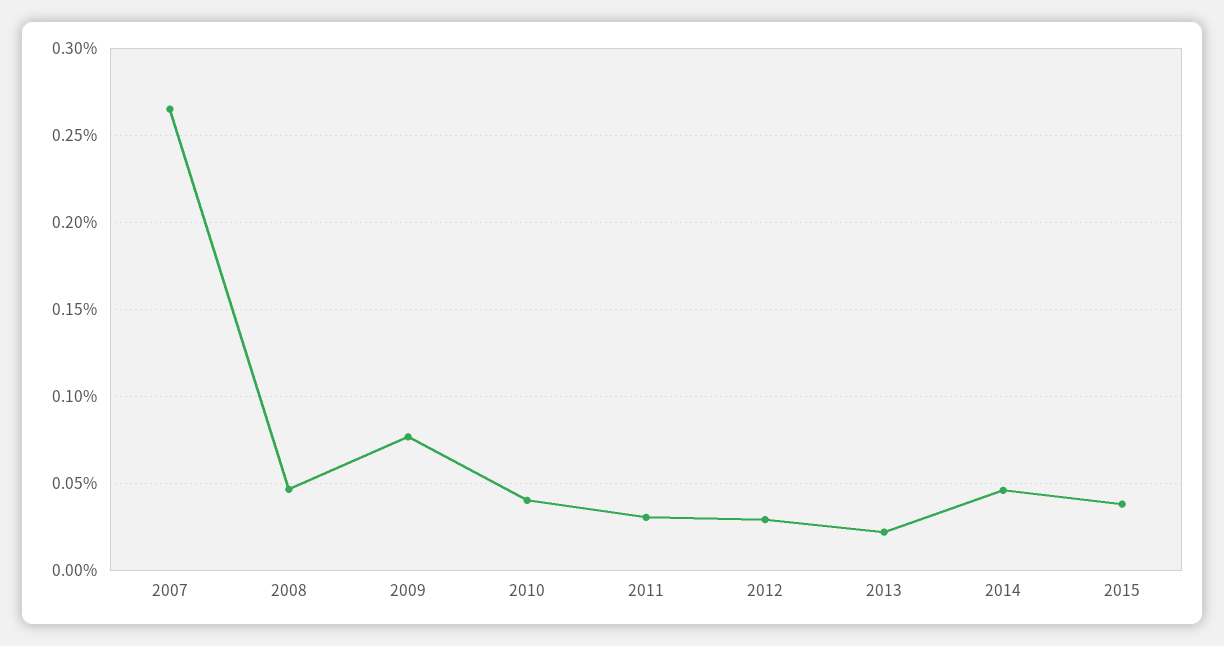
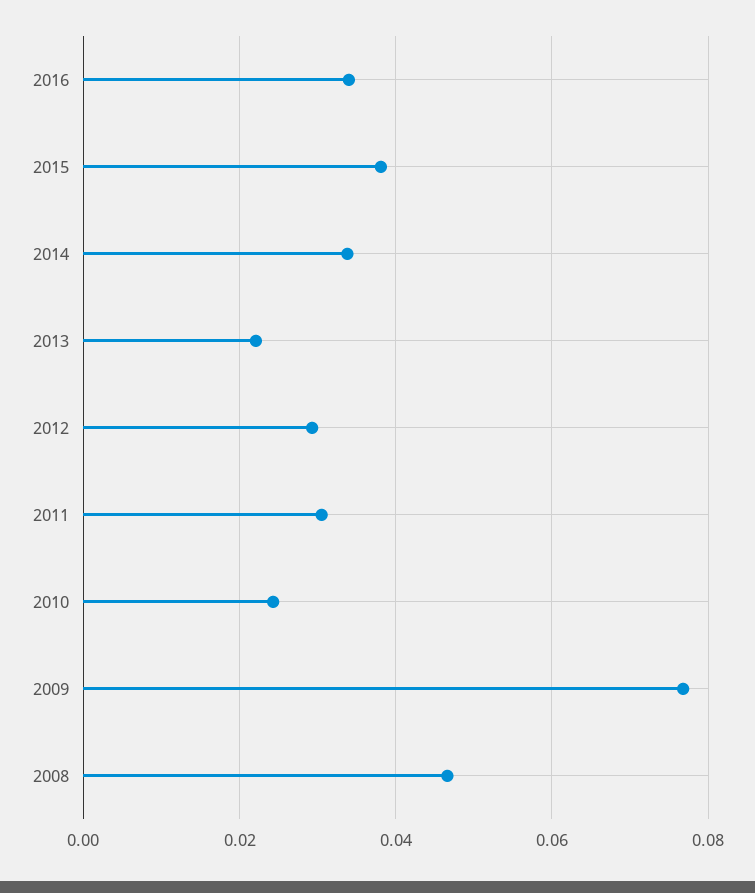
2007: 0.265 -> none
2010: 0.04 -> 0.024
2014: 0.045 -> 0.034
2016: none -> 0.034

